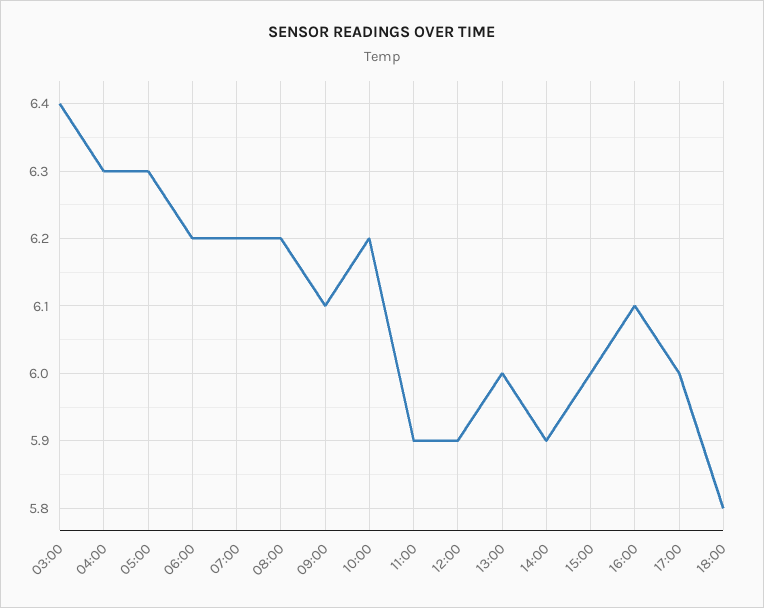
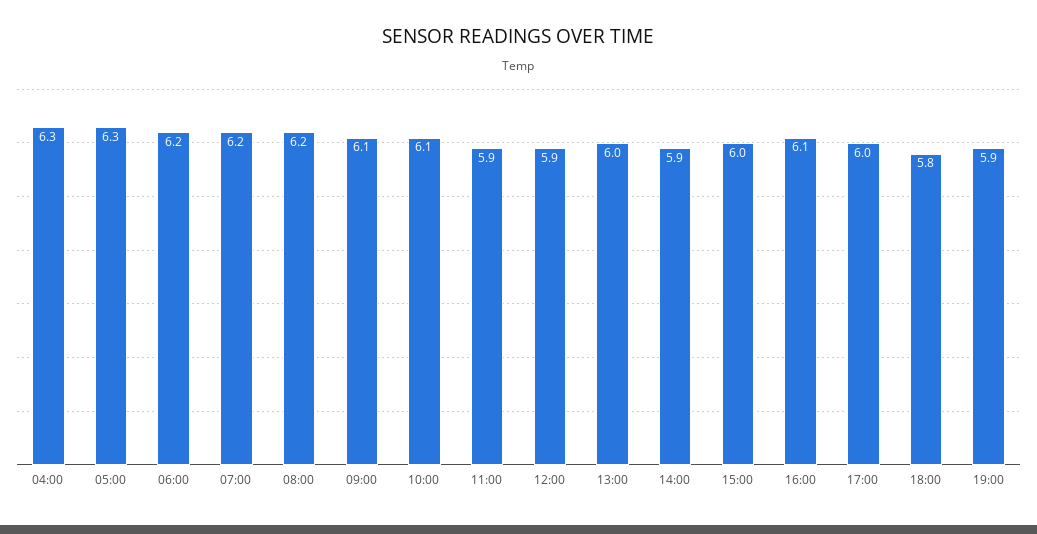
03:00: 6.4 -> none
10:00: 6.2 -> 6.1
19:00: none -> 5.9

